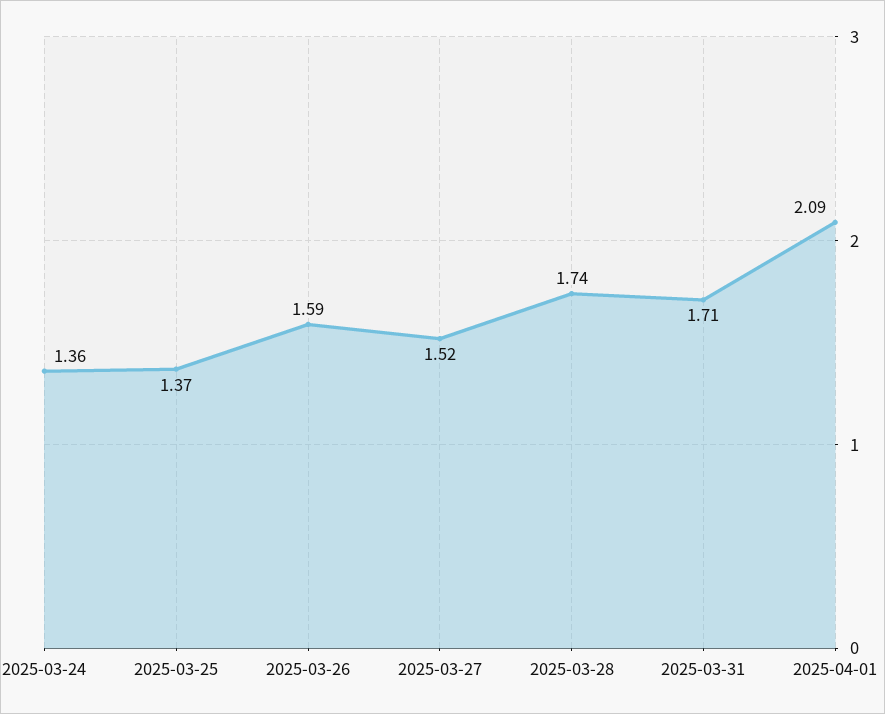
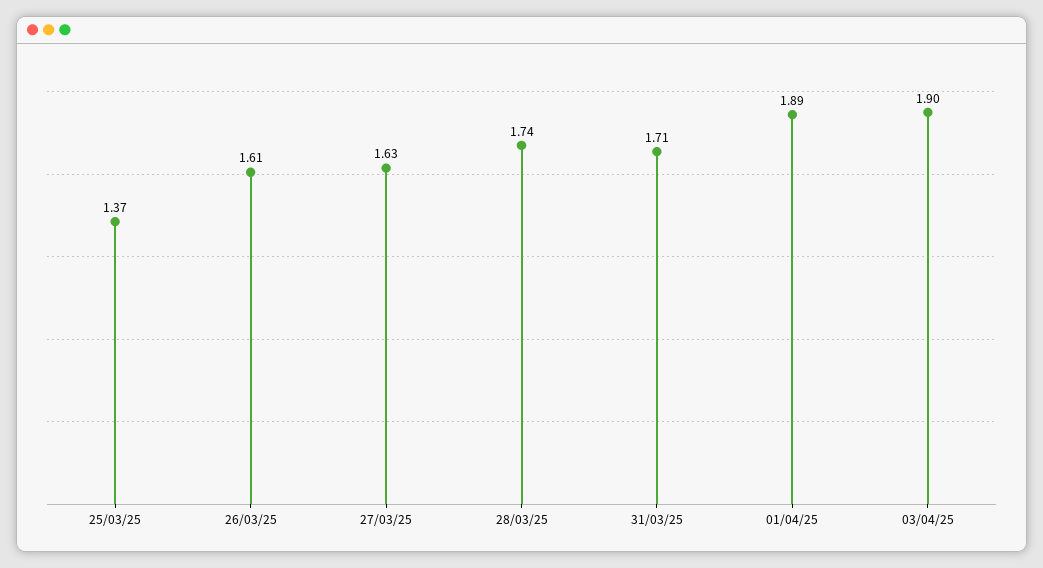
2025-03-24: 1.36 -> none
2025-03-26: 1.59 -> 1.61
2025-03-27: 1.52 -> 1.63
2025-04-01: 2.09 -> 1.89
03/04/25: none -> 1.9

